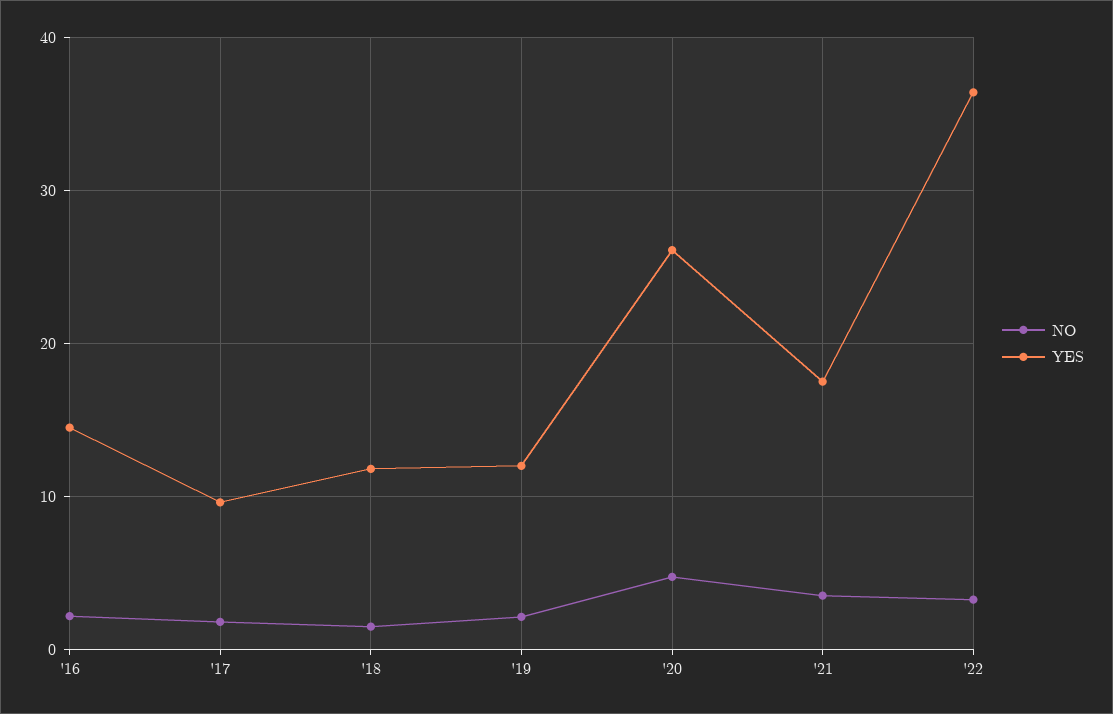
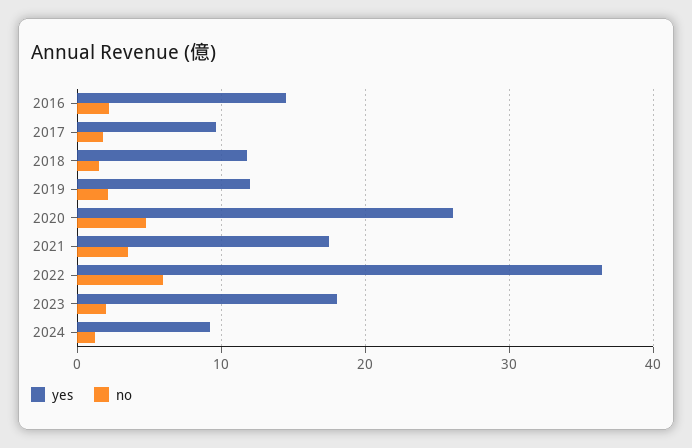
NO, '22: 3 -> 6
YES, 2023: none -> 18
NO, 2023: none -> 2
YES, 2024: none -> 9
NO, 2024: none -> 1

